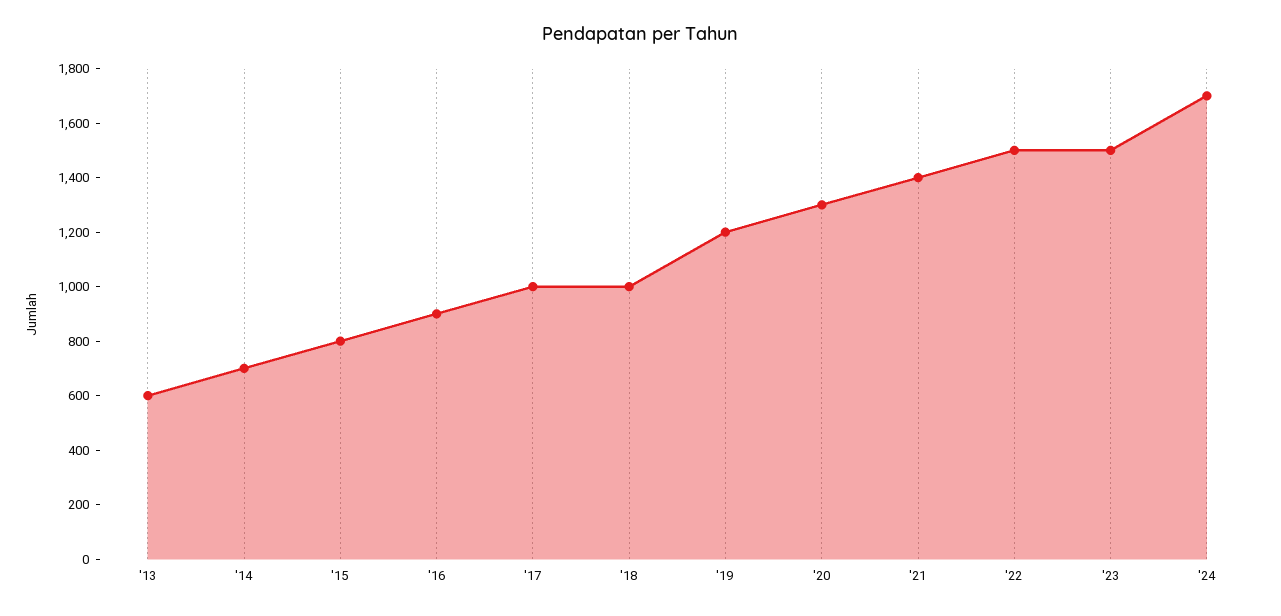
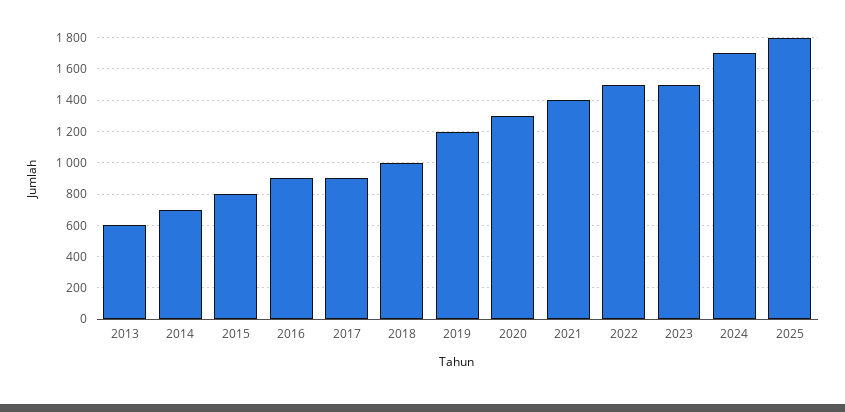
'17: 1000 -> 900
2025: none -> 1800

